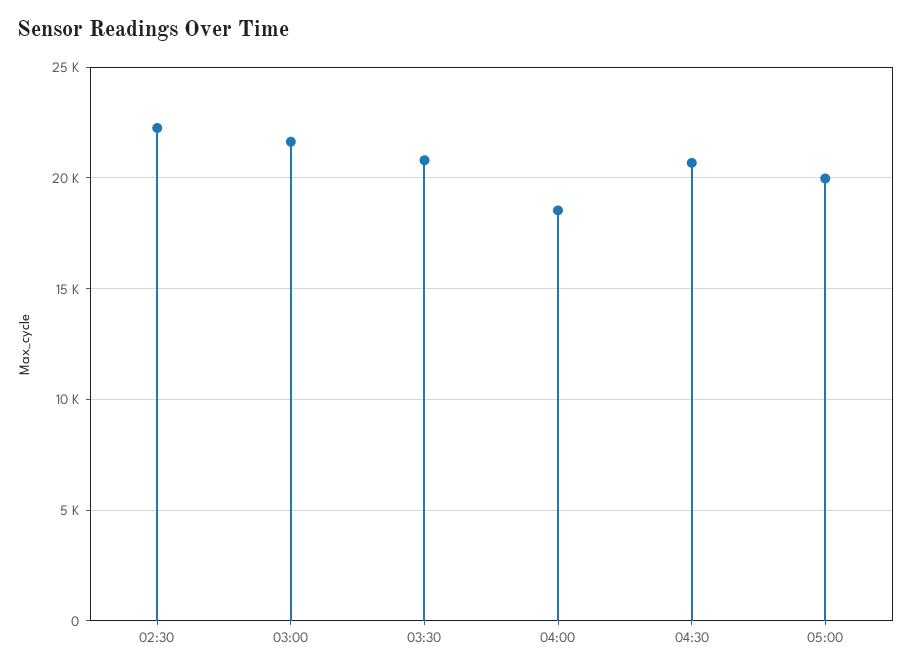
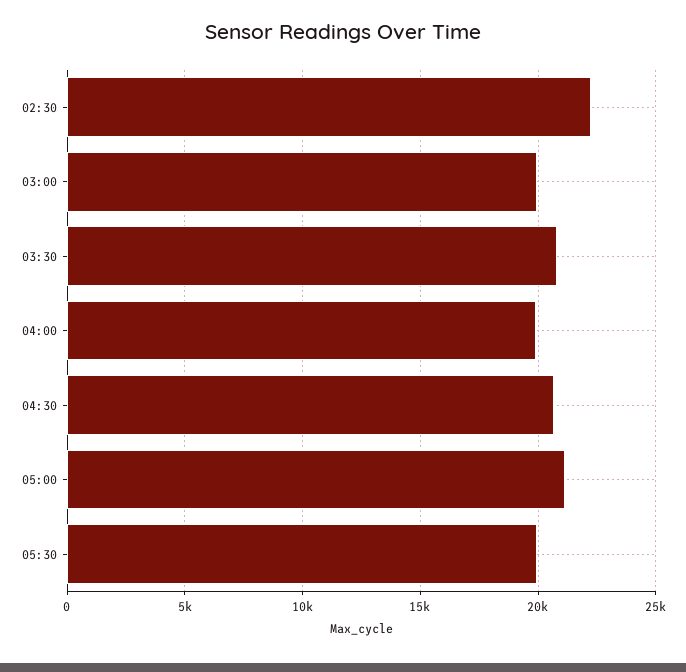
03:00: 21500 -> 20000
04:00: 18500 -> 20000
05:00: 20000 -> 21000
05:30: none -> 20000

